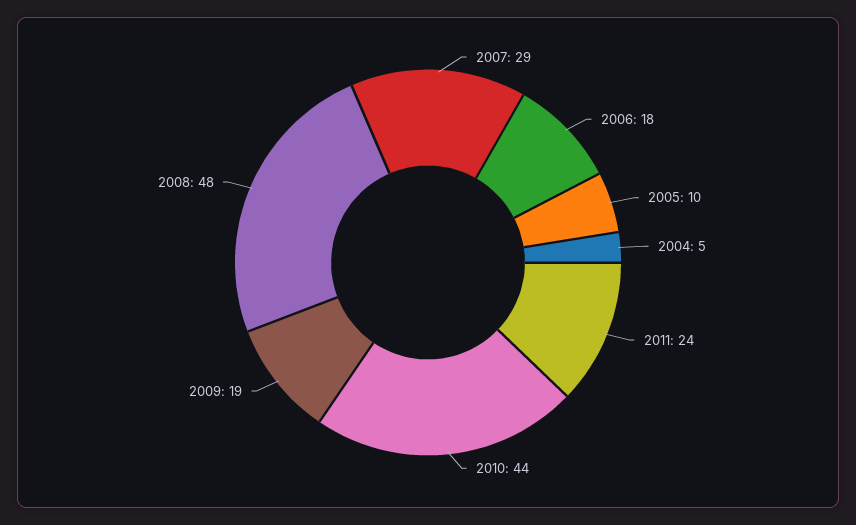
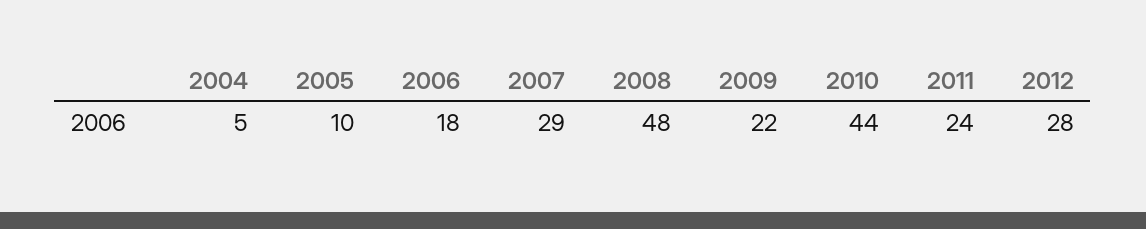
2009: 19 -> 22
2012: none -> 28

